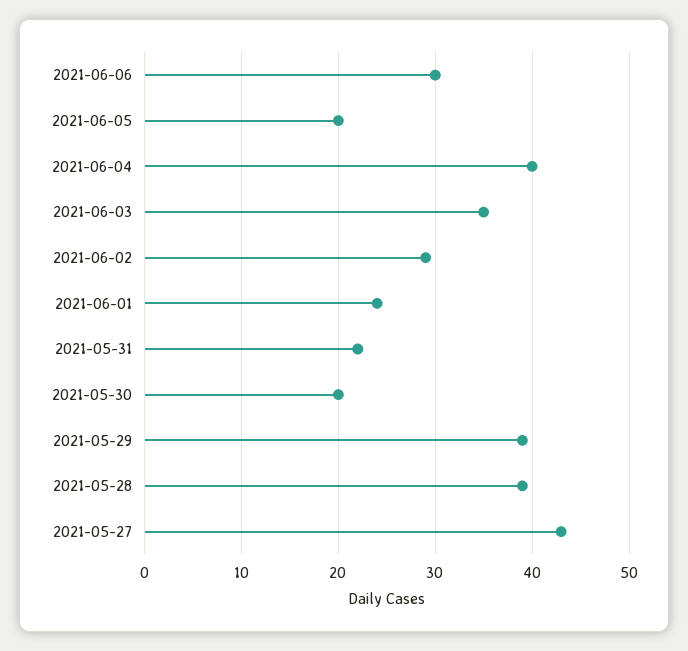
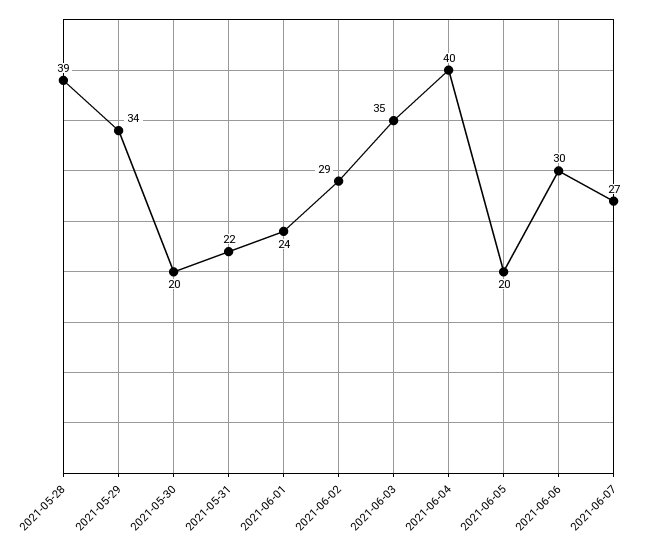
2021-05-29: 39 -> 34
2021-05-27: 43 -> none
2021-06-07: none -> 27

